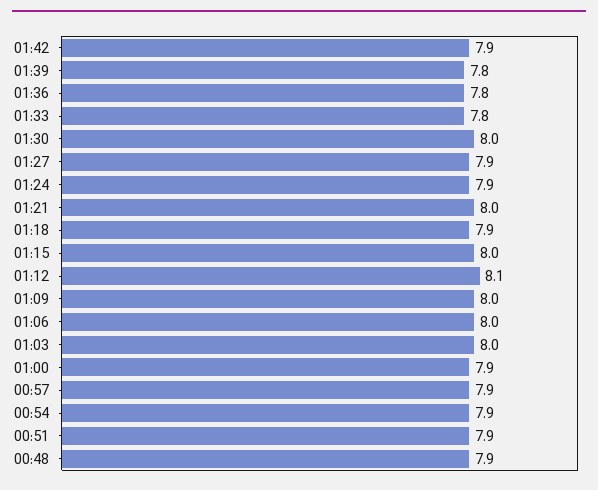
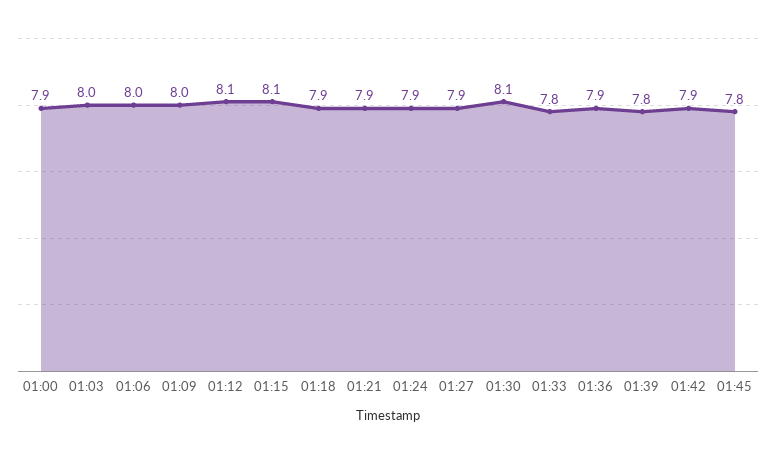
01:36: 7.8 -> 7.9
01:30: 8 -> 8.1
01:21: 8 -> 7.9
01:15: 8 -> 8.1
00:57: 7.9 -> none
00:54: 7.9 -> none
00:51: 7.9 -> none
00:48: 7.9 -> none
01:45: none -> 7.8

